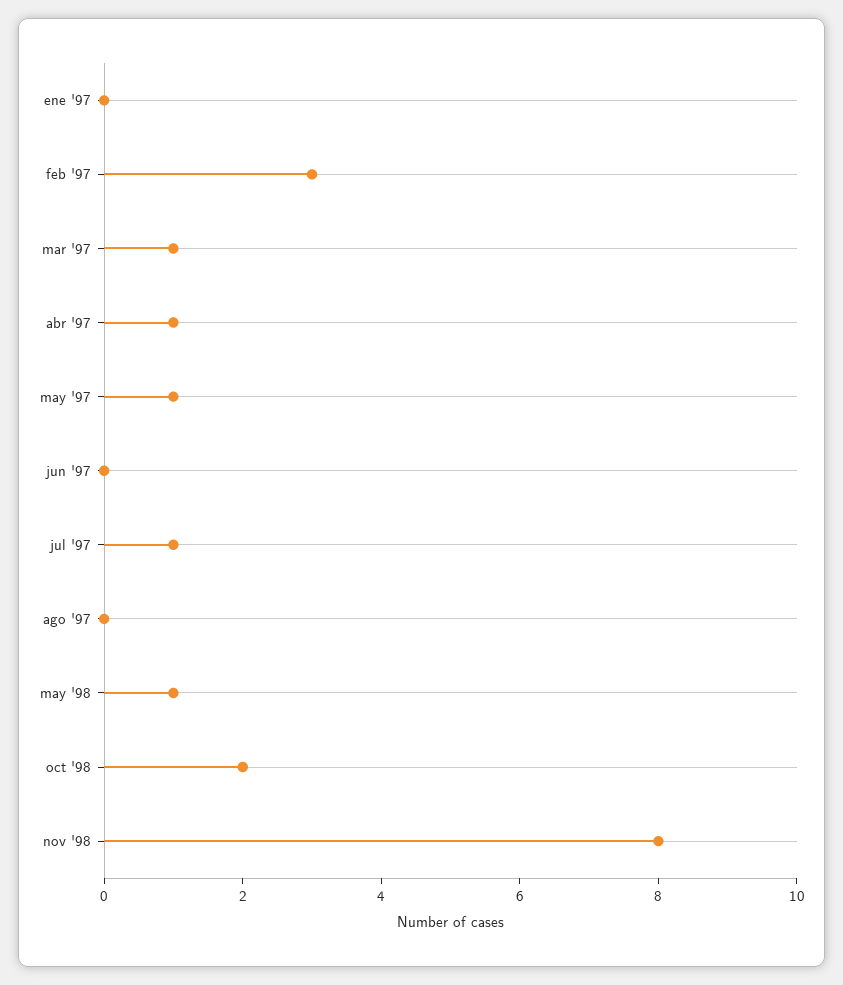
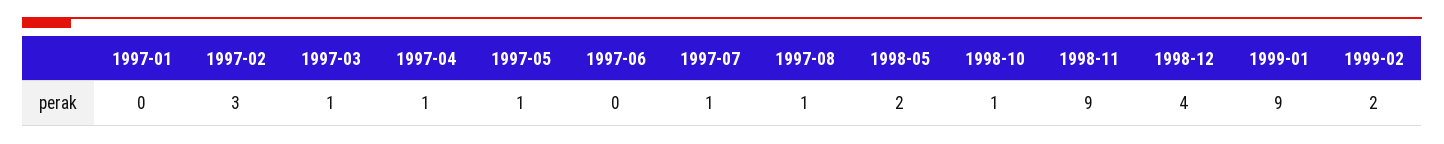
ago '97: 0 -> 1
may '98: 1 -> 2
oct '98: 2 -> 1
nov '98: 8 -> 9
1998-12: none -> 4
1999-01: none -> 9
1999-02: none -> 2

